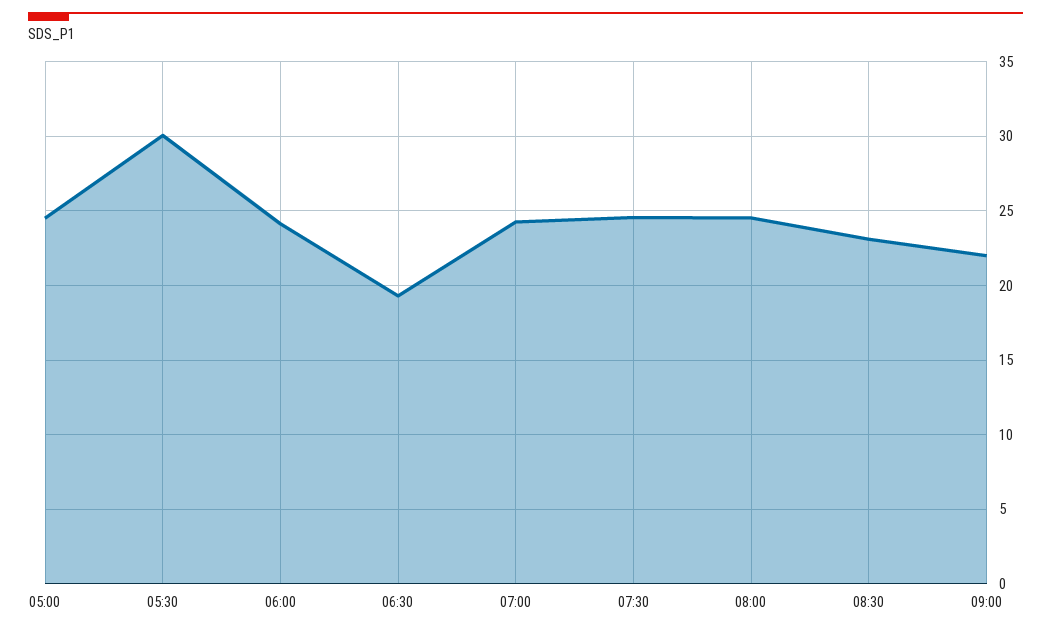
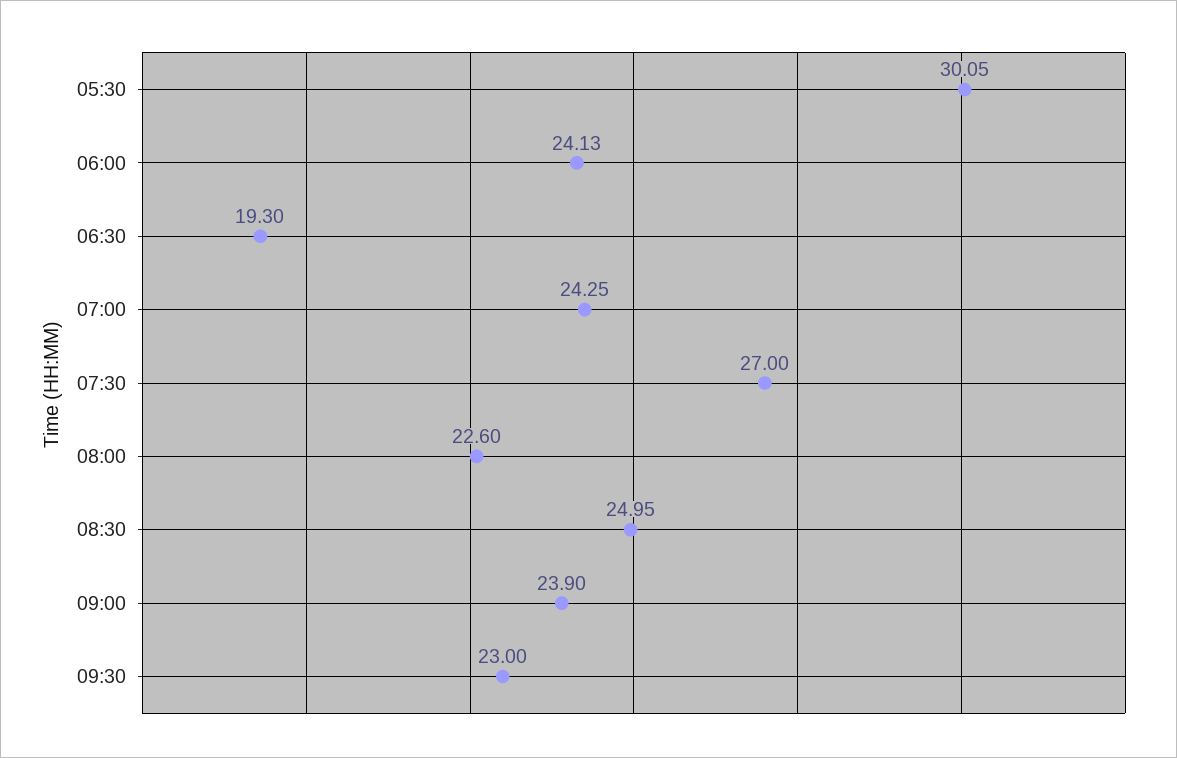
05:00: 24.5 -> none
07:30: 24.5 -> 27
08:00: 24.5 -> 22.6
08:30: 23 -> 24.95
09:00: 22 -> 23.9
09:30: none -> 23

